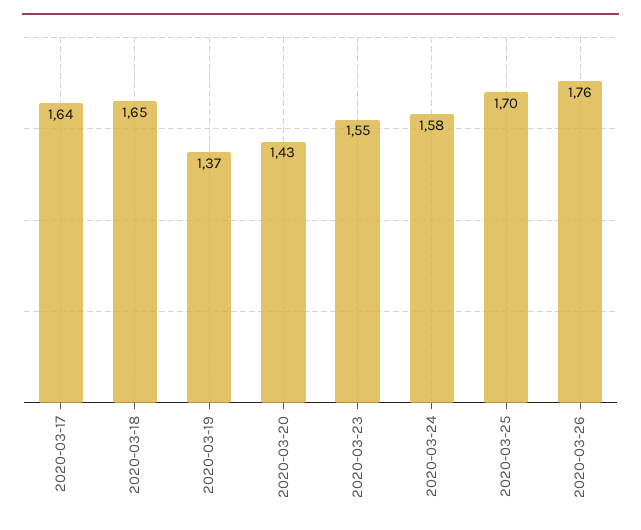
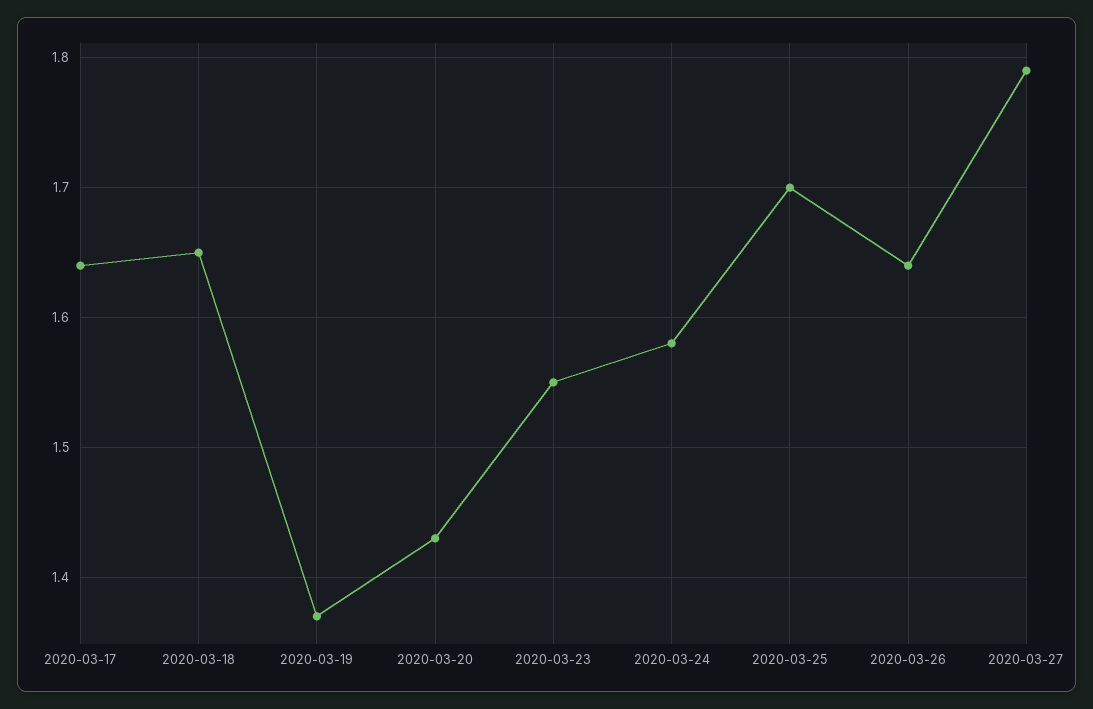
2020-03-26: 1.76 -> 1.64
2020-03-27: none -> 1.79

